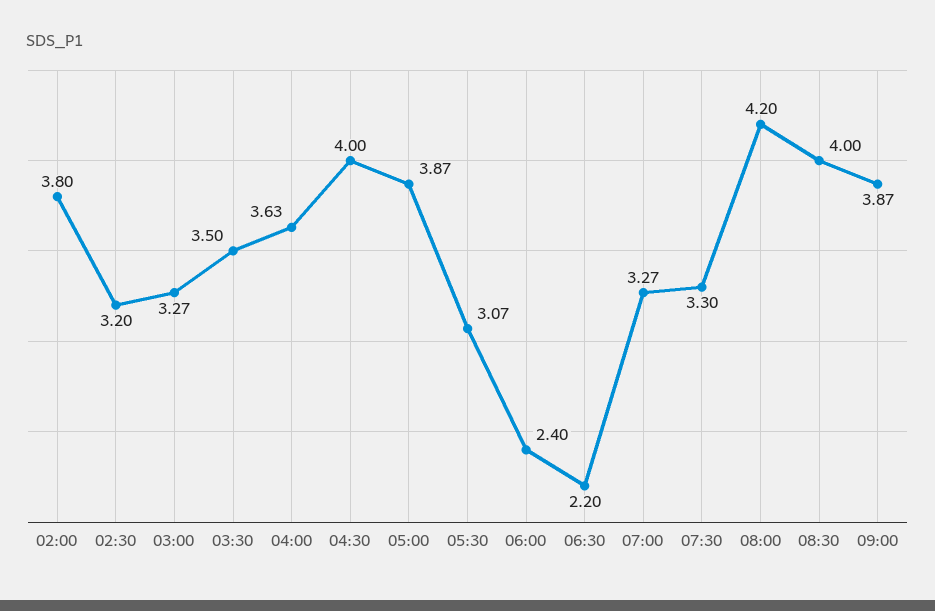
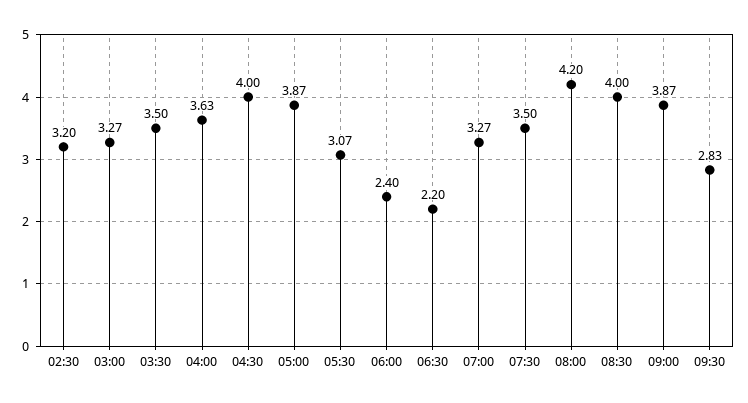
02:00: 3.8 -> none
07:30: 3.3 -> 3.5
09:30: none -> 2.83

